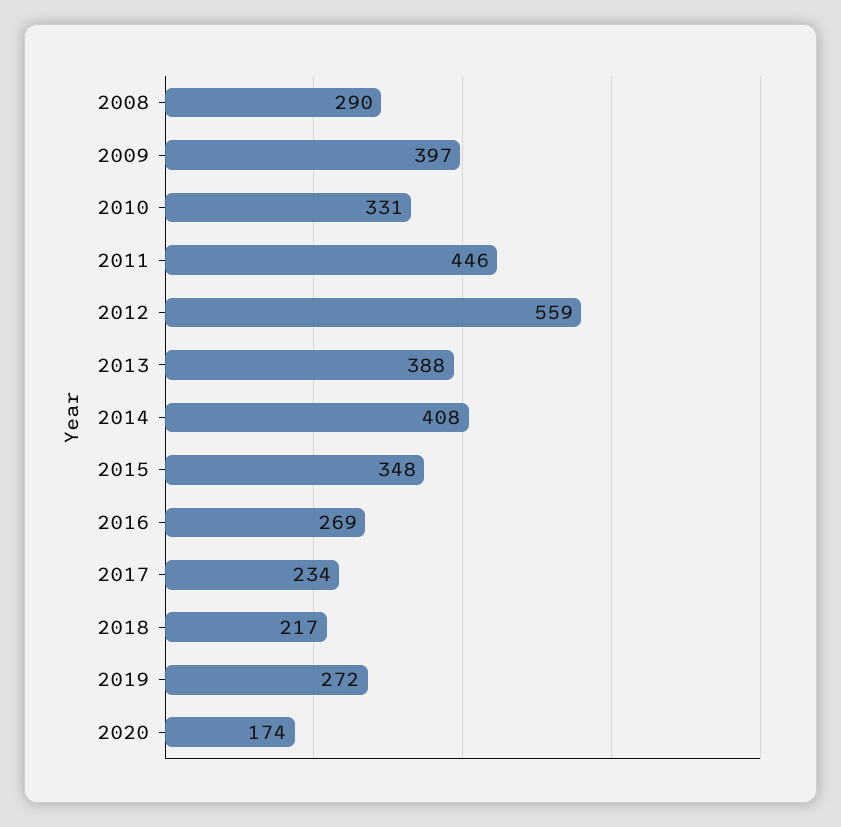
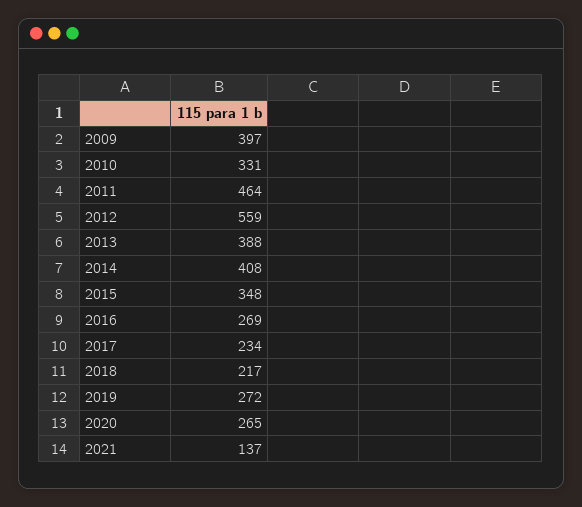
2008: 290 -> none
2011: 446 -> 464
2020: 174 -> 265
2021: none -> 137

